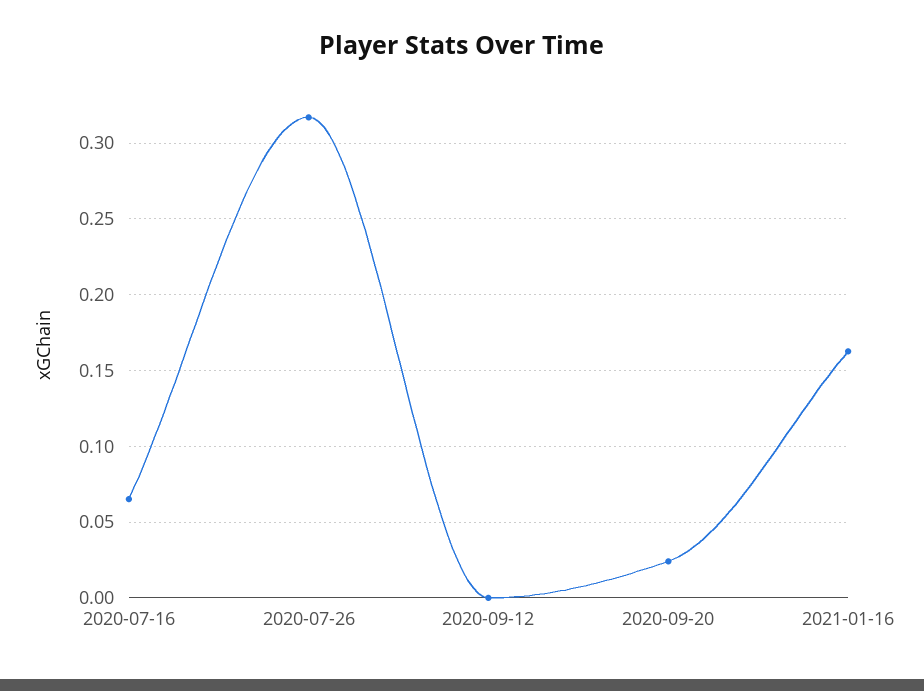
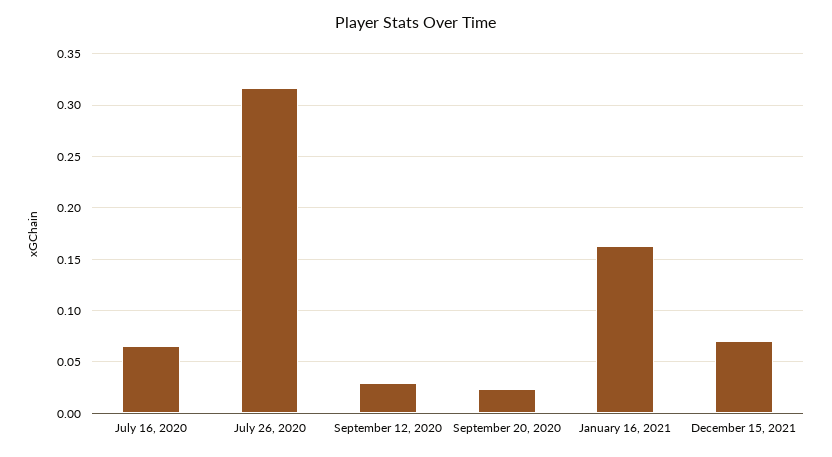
2020-09-12: 0 -> 0.03
December 15, 2021: none -> 0.07

